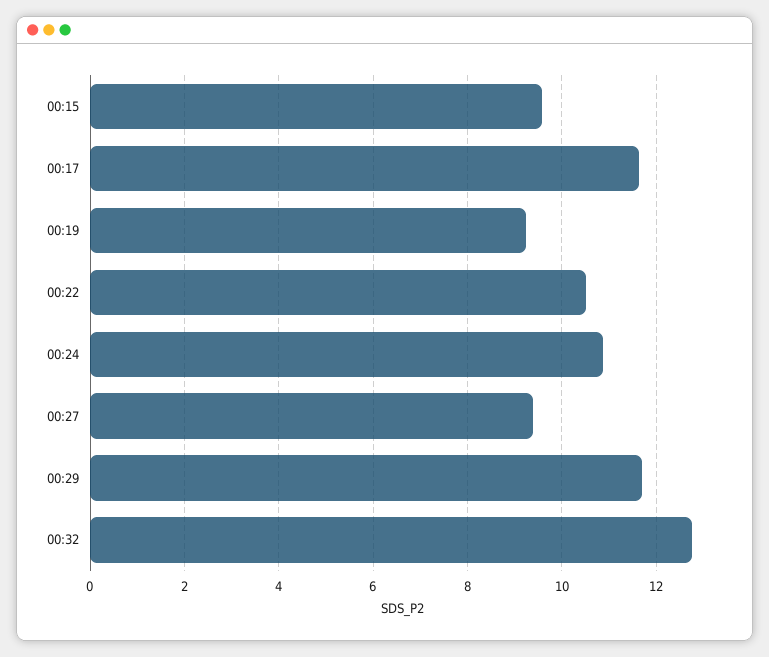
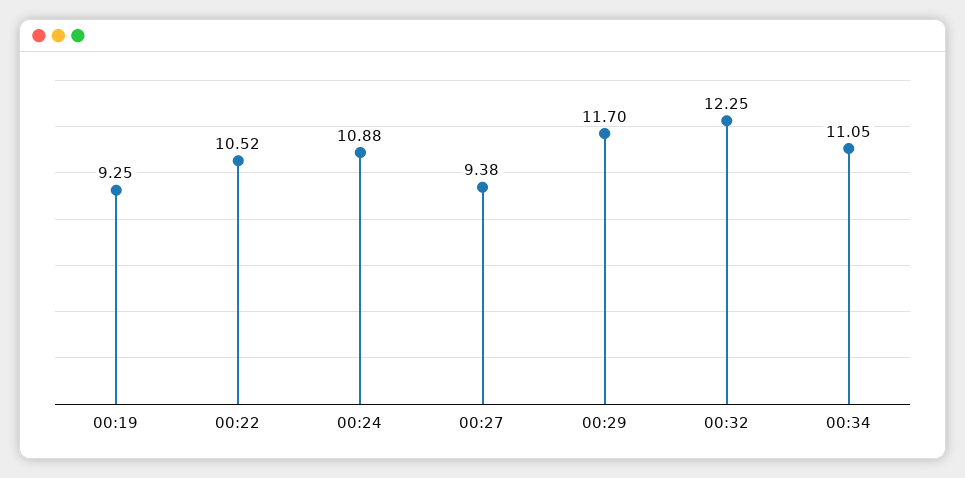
00:15: 9.6 -> none
00:17: 11.6 -> none
00:32: 12.8 -> 12.25
00:34: none -> 11.05

